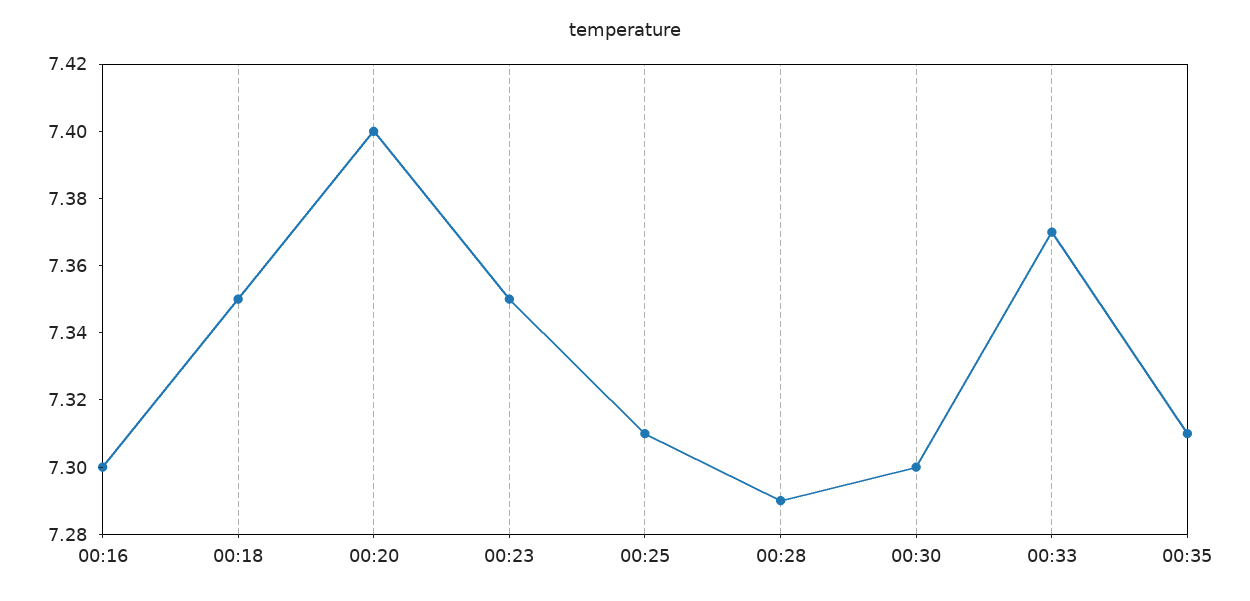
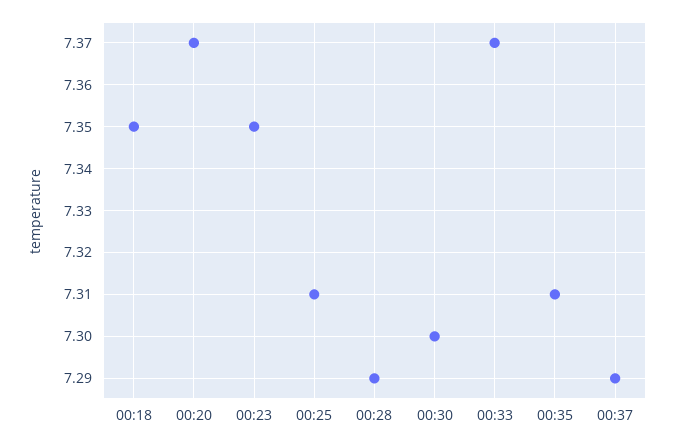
00:16: 7.3 -> none
00:20: 7.4 -> 7.37
00:37: none -> 7.29

